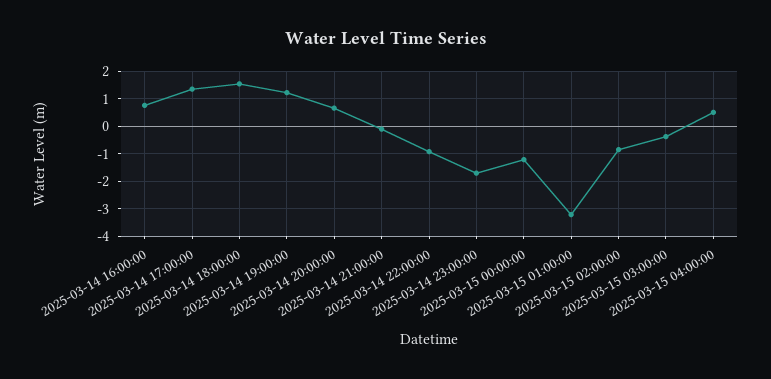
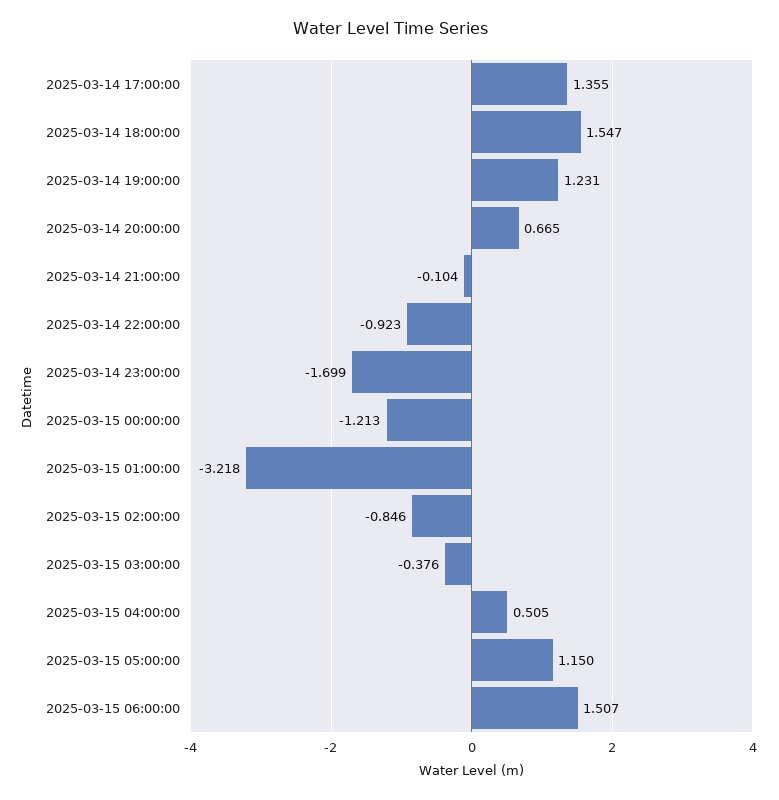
2025-03-14 16:00:00: 0.75 -> none
2025-03-15 05:00:00: none -> 1.15
2025-03-15 06:00:00: none -> 1.507

